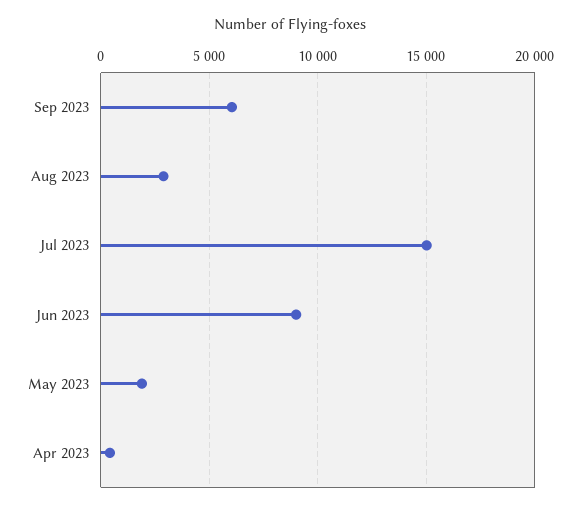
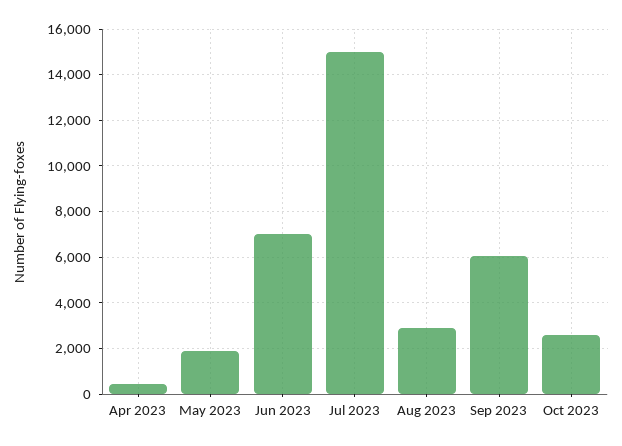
Jun 2023: 9000 -> 7000
Oct 2023: none -> 2500

